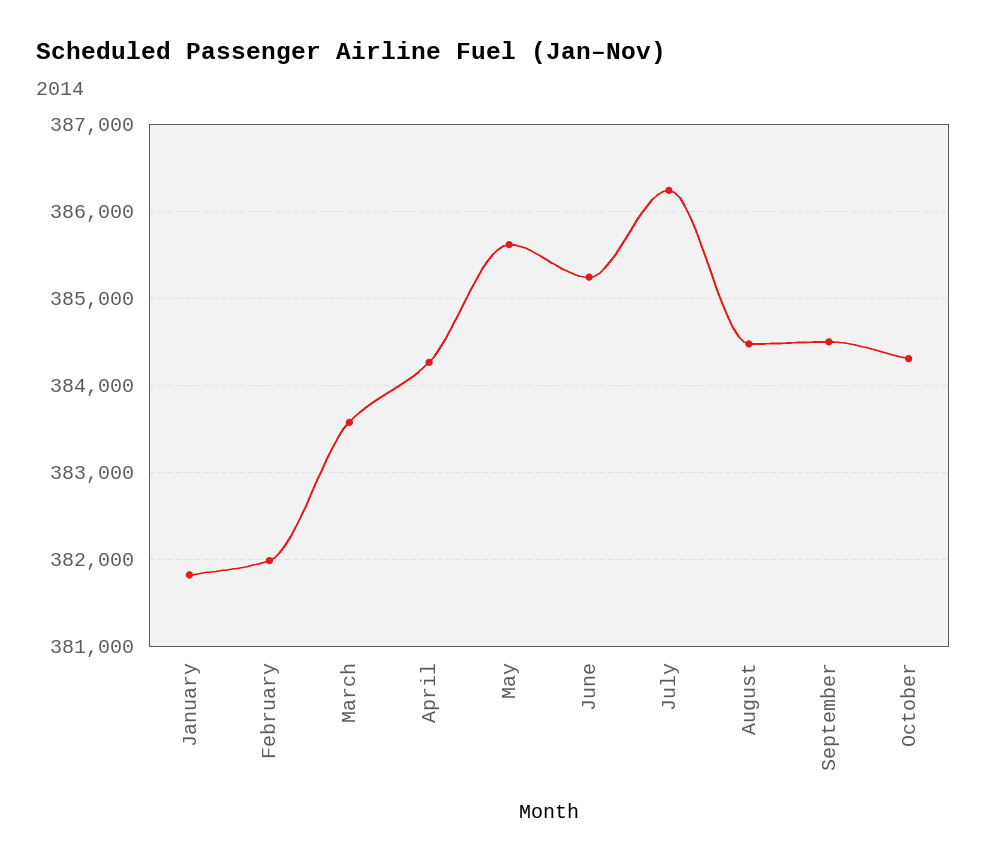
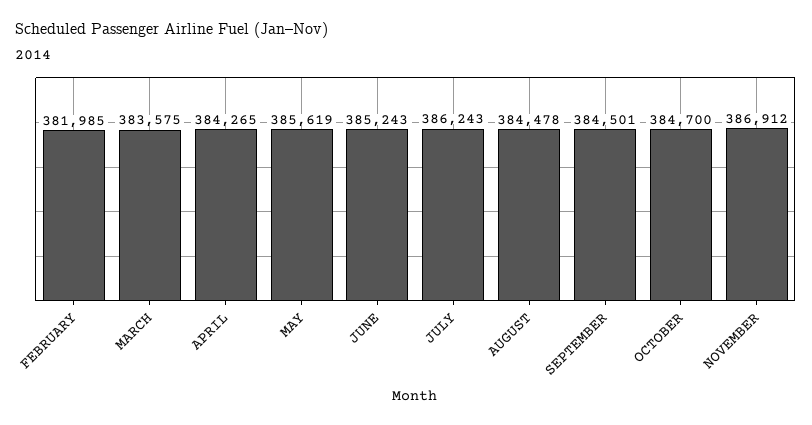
January: 381800 -> none
October: 384300 -> 384700
NOVEMBER: none -> 386912

